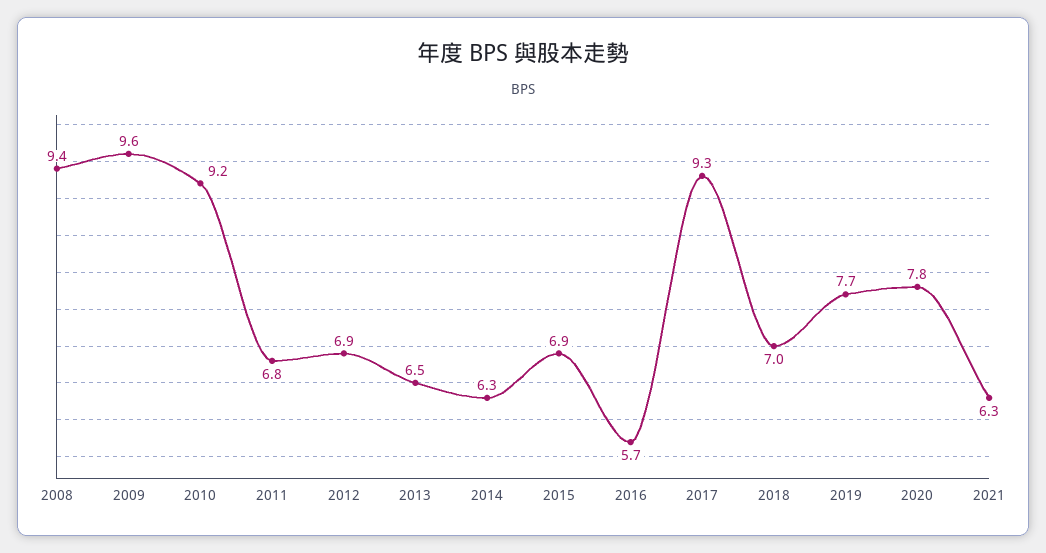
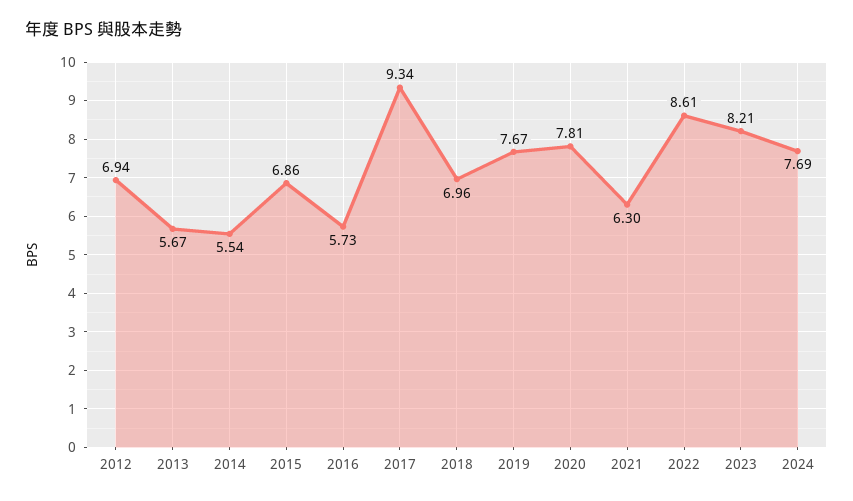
2008: 9.4 -> none
2009: 9.6 -> none
2010: 9.2 -> none
2011: 6.8 -> none
2013: 6.5 -> 5.67
2014: 6.3 -> 5.54
2022: none -> 8.61
2023: none -> 8.21
2024: none -> 7.69

